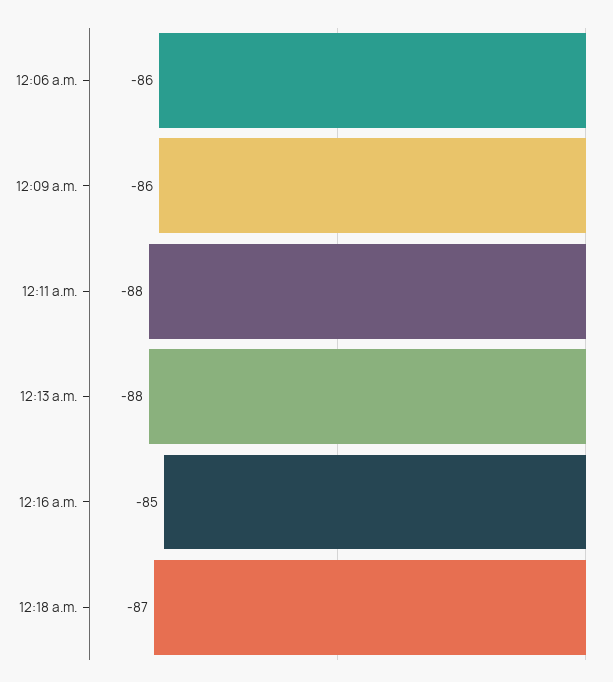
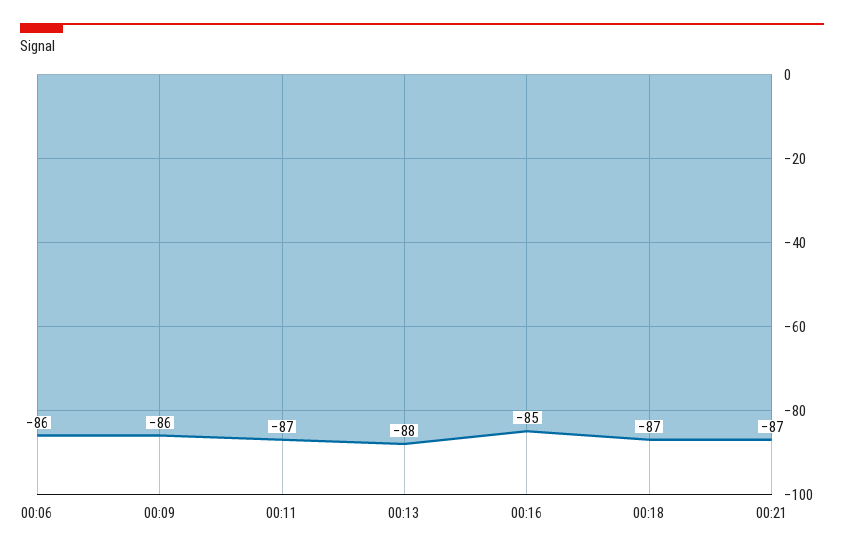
12:11 a.m.: -88 -> -87
00:21: none -> -87

